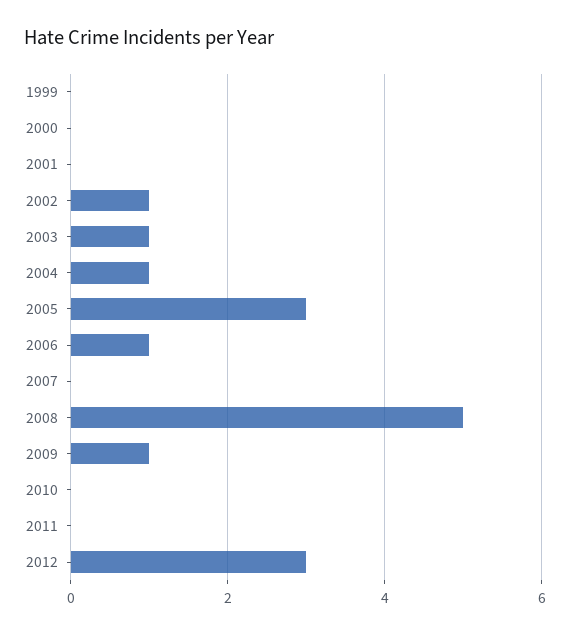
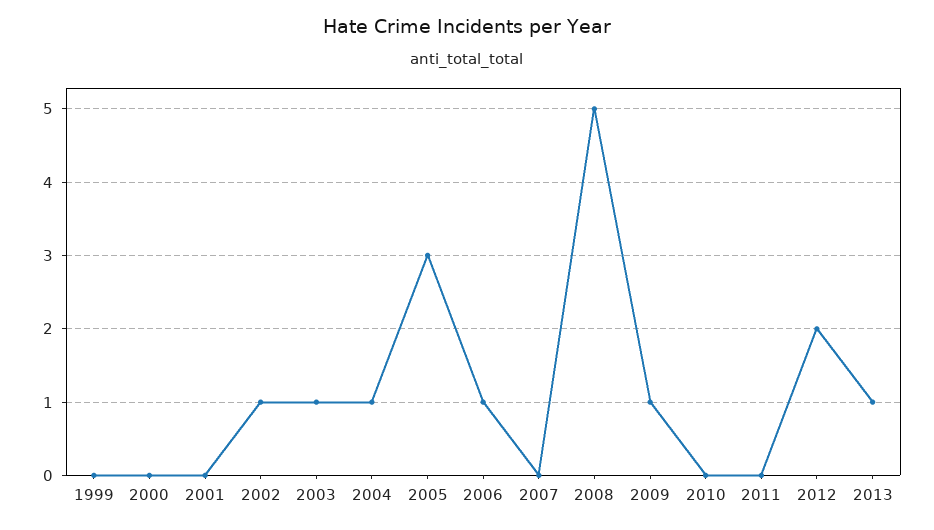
2012: 3 -> 2
2013: none -> 1

